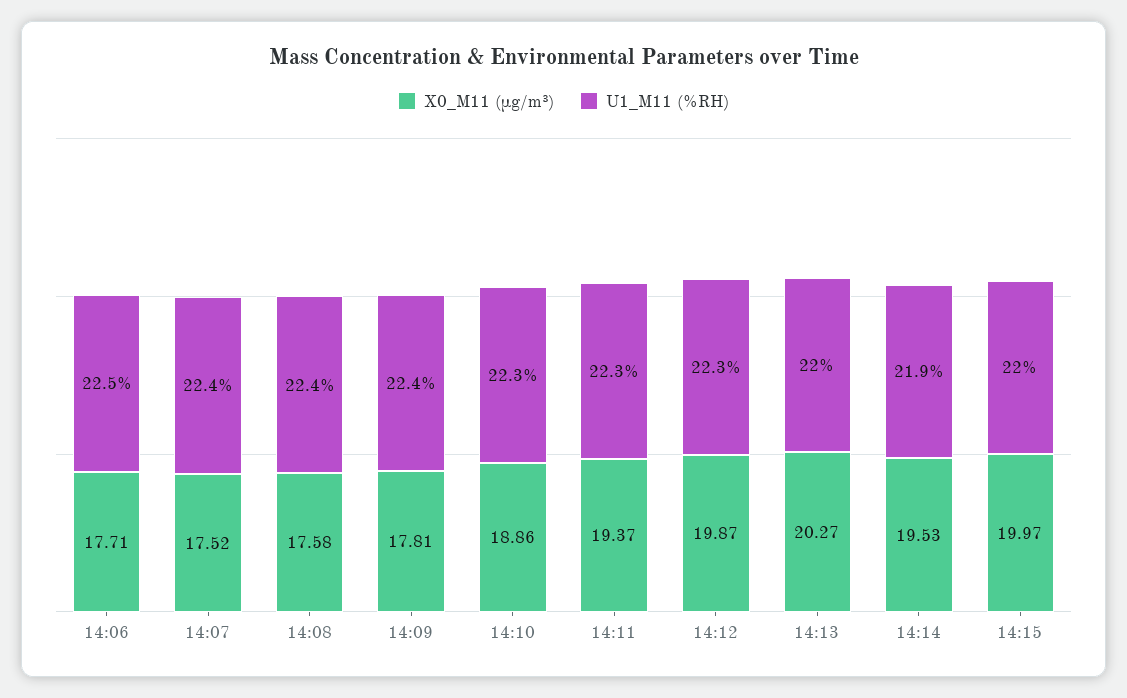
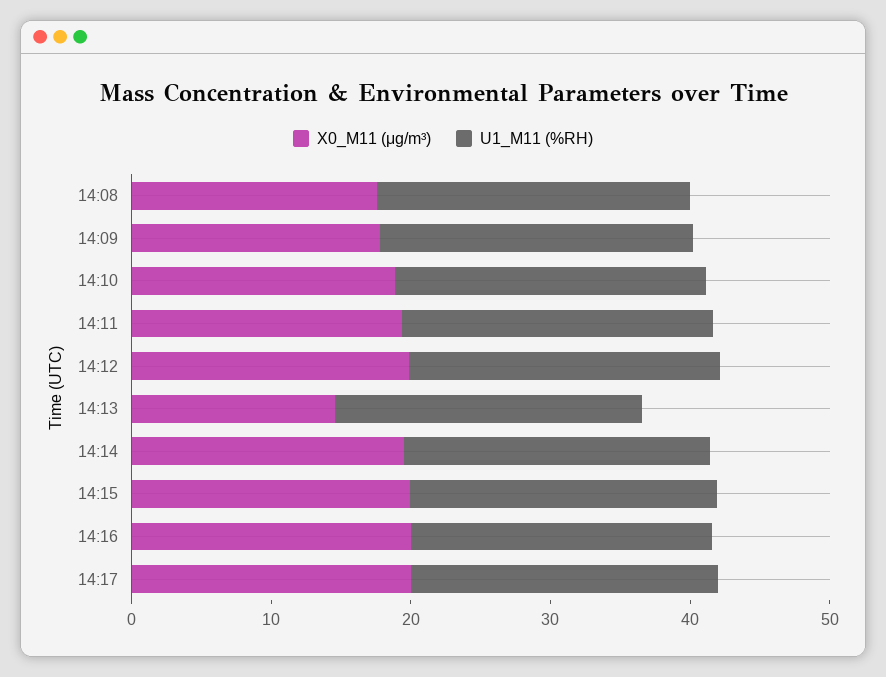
X0_M11 (μg/m³), 14:06: 17.71 -> none
U1_M11 (%RH), 14:06: 22.5 -> none
X0_M11 (μg/m³), 14:07: 17.52 -> none
U1_M11 (%RH), 14:07: 22.4 -> none
X0_M11 (μg/m³), 14:13: 20.27 -> 14
X0_M11 (μg/m³), 14:16: none -> 20
U1_M11 (%RH), 14:16: none -> 22
X0_M11 (μg/m³), 14:17: none -> 20
U1_M11 (%RH), 14:17: none -> 22

